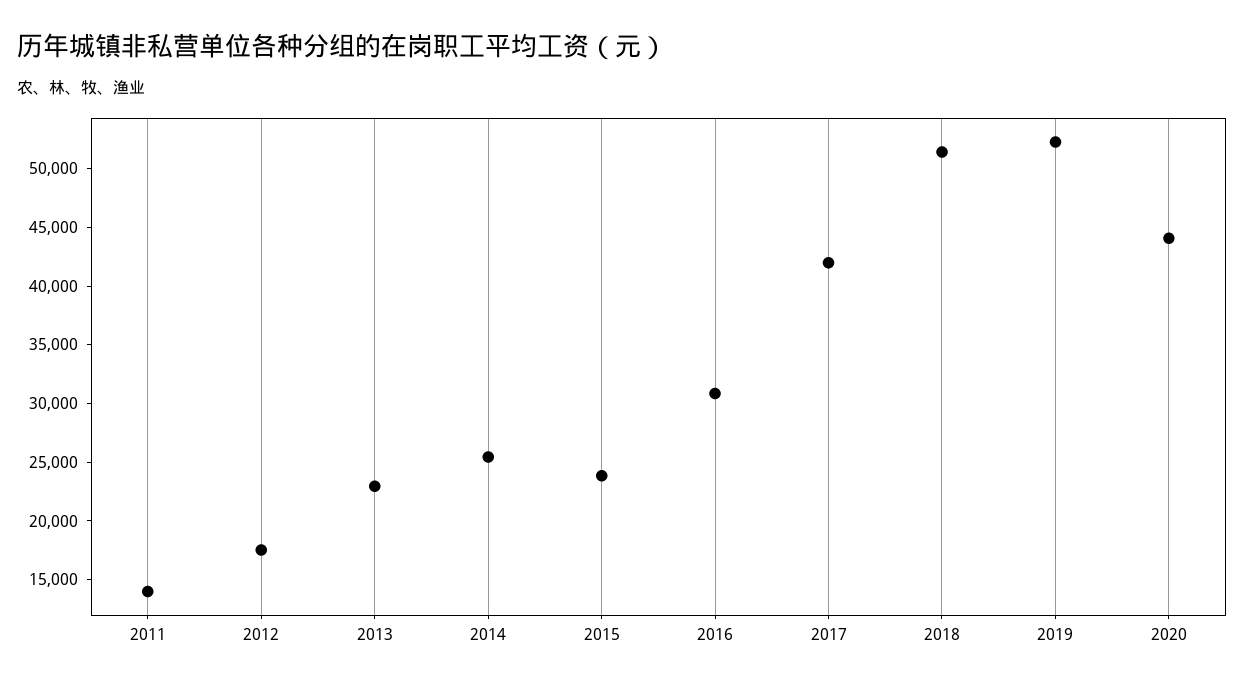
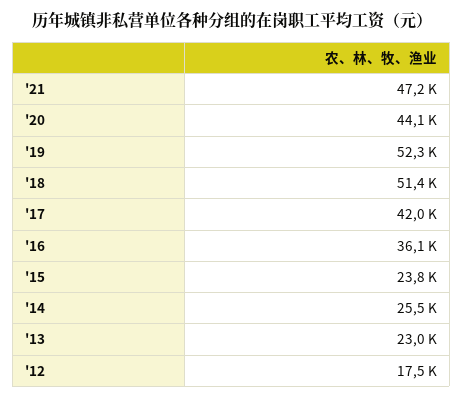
2011: 14000 -> none
2016: 31000 -> 36100
'21: none -> 47200

